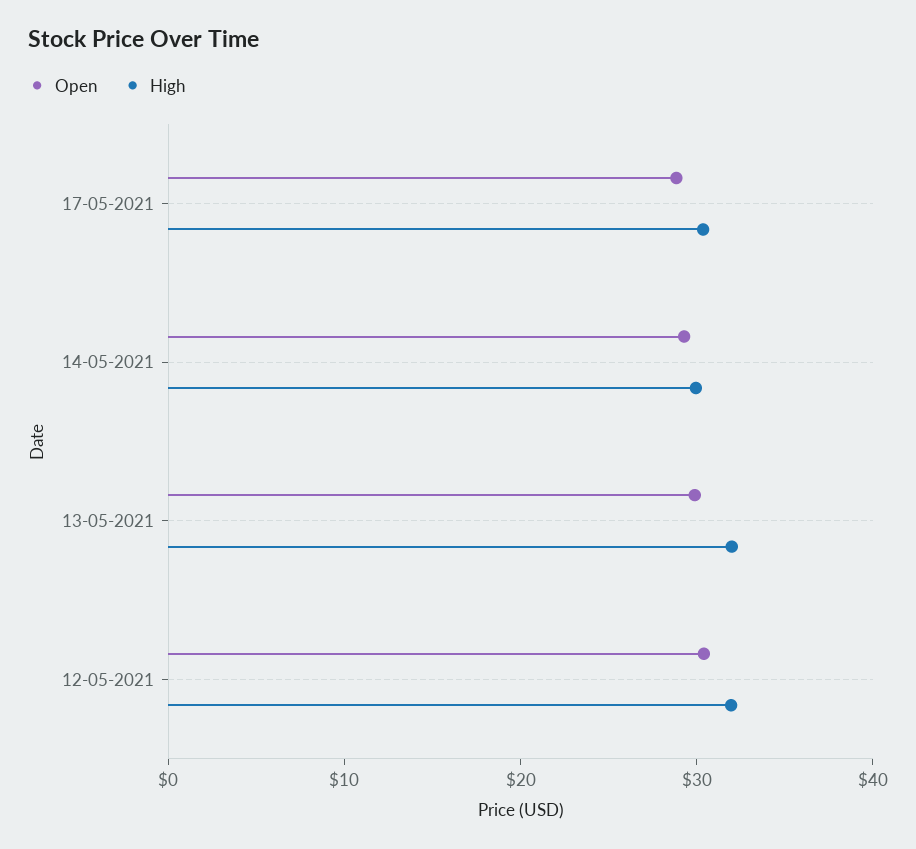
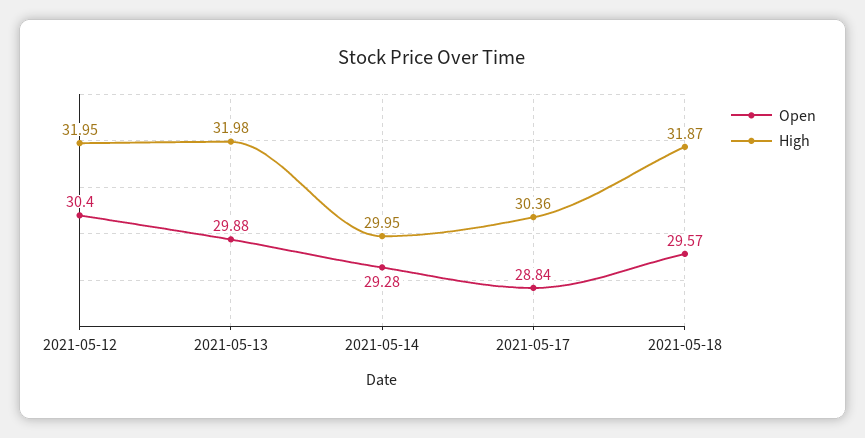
Open, 2021-05-18: none -> 29.57
High, 2021-05-18: none -> 31.87

